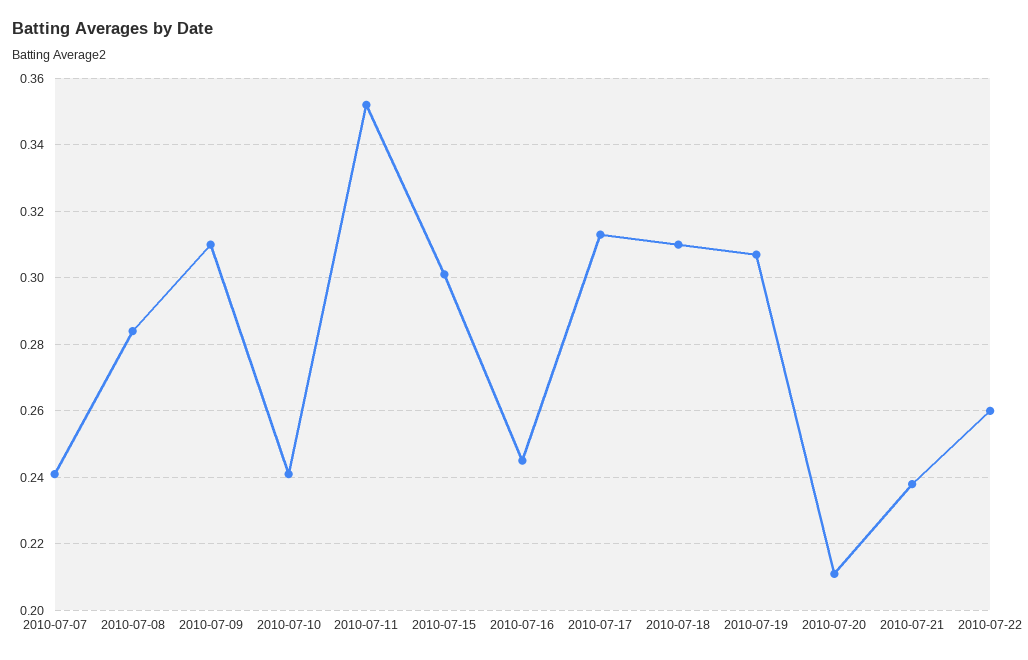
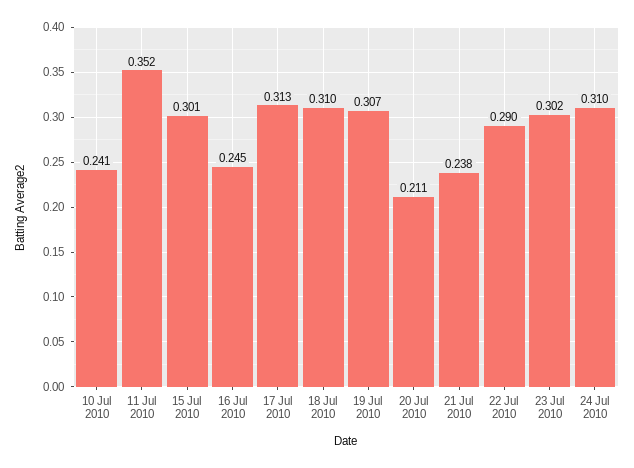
2010-07-07: 0.24 -> none
2010-07-08: 0.285 -> none
2010-07-09: 0.31 -> none
2010-07-22: 0.26 -> 0.29
23 Jul 2010: none -> 0.302
24 Jul 2010: none -> 0.31

